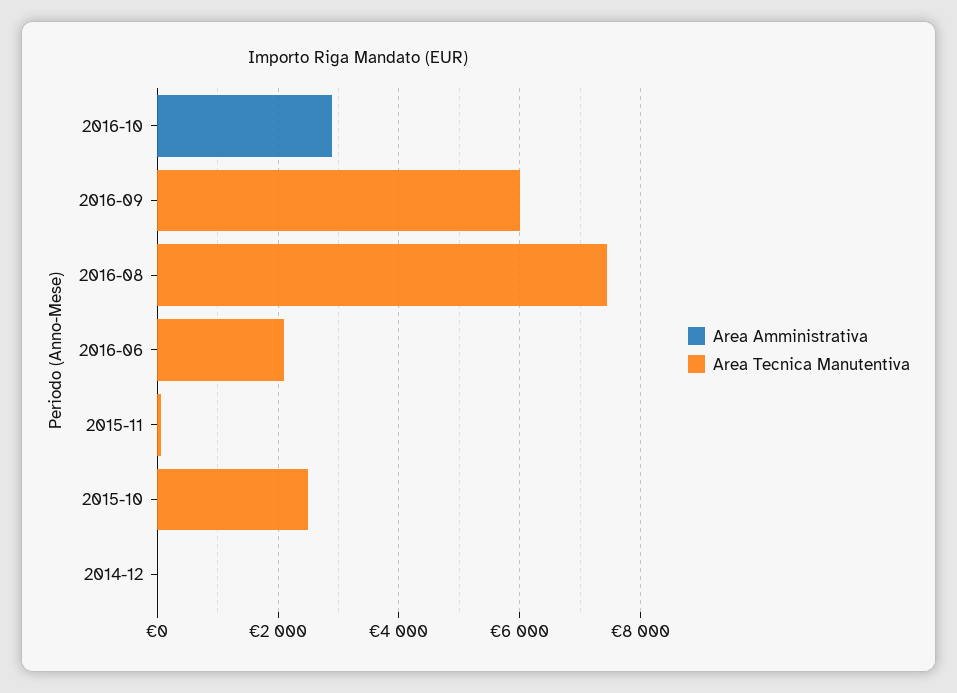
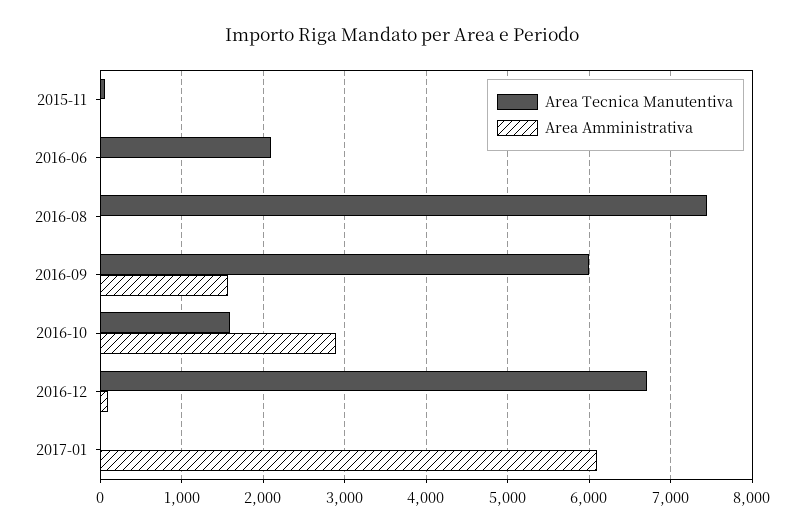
Area Tecnica Manutentiva, 2016-10: 0 -> 1600
Area Amministrativa, 2016-09: 0 -> 1600
Area Amministrativa, 2015-10: 0 -> none
Area Tecnica Manutentiva, 2015-10: 2500 -> none
Area Amministrativa, 2014-12: 0 -> none
Area Tecnica Manutentiva, 2014-12: 0 -> none
Area Tecnica Manutentiva, 2016-12: none -> 6700
Area Amministrativa, 2016-12: none -> 100
Area Tecnica Manutentiva, 2017-01: none -> 0
Area Amministrativa, 2017-01: none -> 6100

